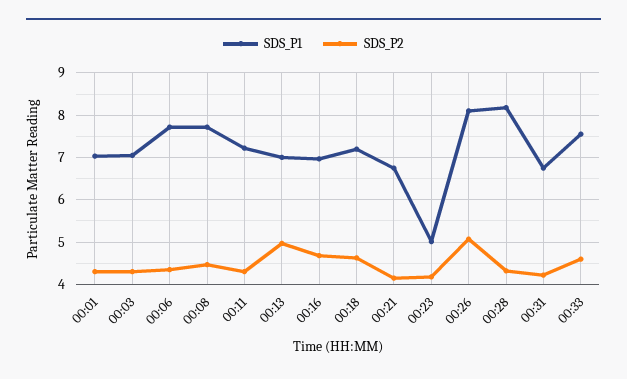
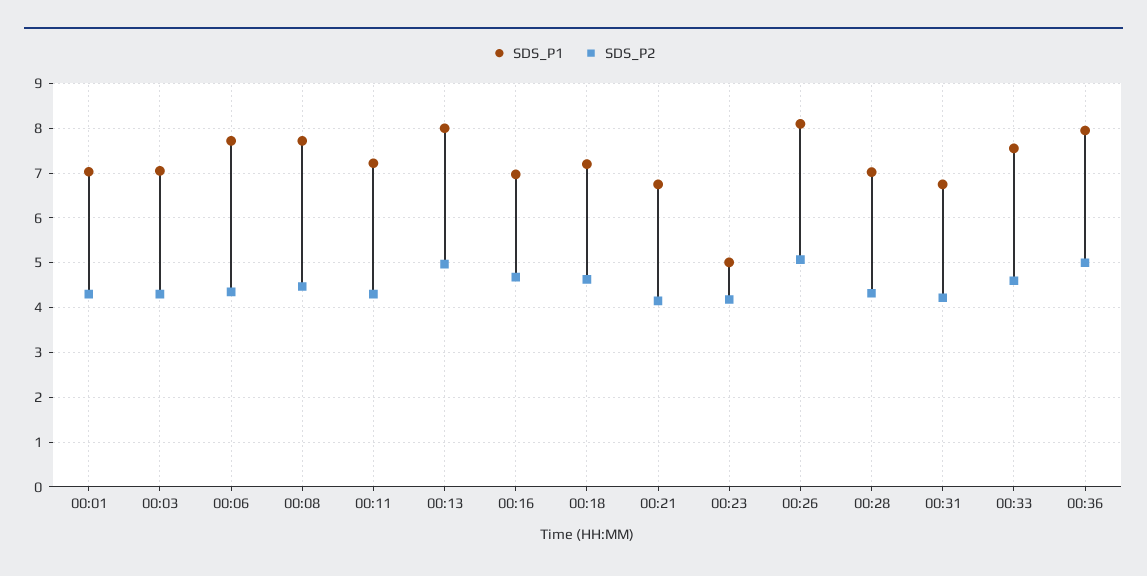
SDS_P1, 00:13: 7 -> 8
SDS_P1, 00:28: 8.2 -> 7
SDS_P1, 00:36: none -> 8
SDS_P2, 00:36: none -> 5

